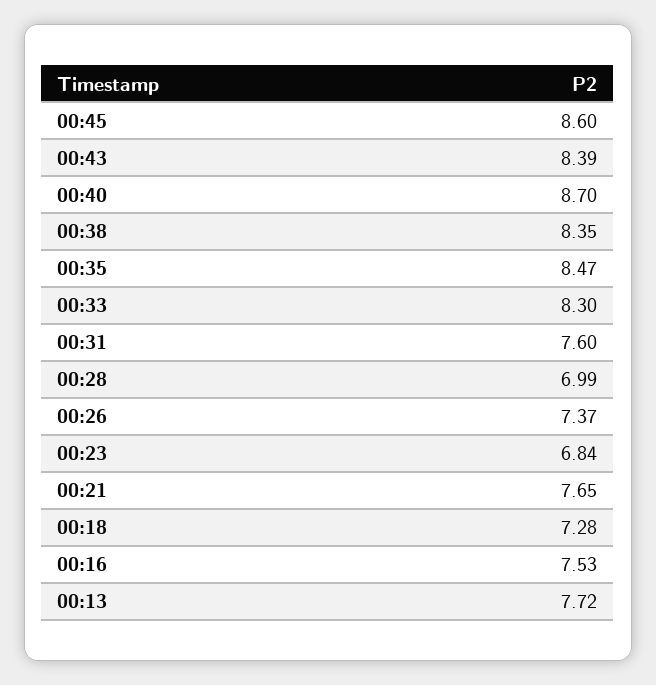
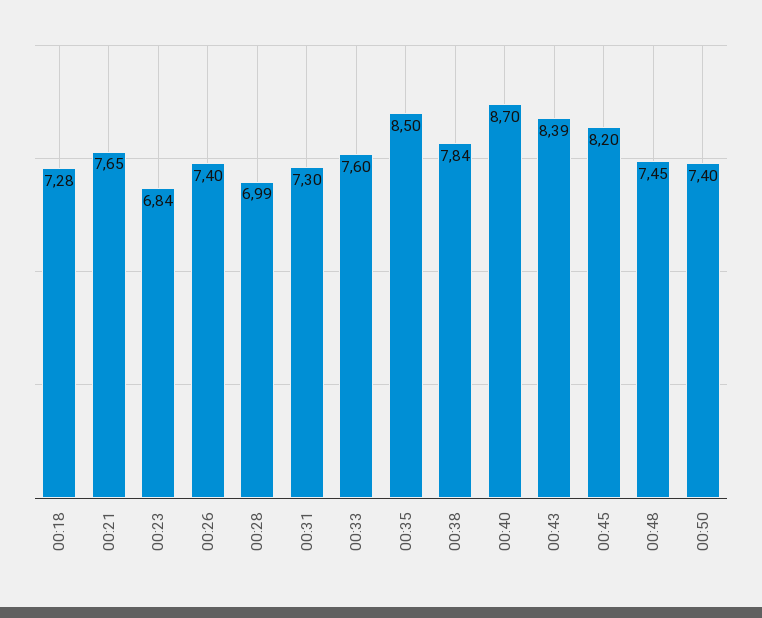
00:45: 8.6 -> 8.2
00:38: 8.35 -> 7.84
00:35: 8.47 -> 8.5
00:33: 8.3 -> 7.6
00:31: 7.6 -> 7.3
00:26: 7.37 -> 7.4
00:16: 7.53 -> none
00:13: 7.72 -> none
00:48: none -> 7.45
00:50: none -> 7.4

